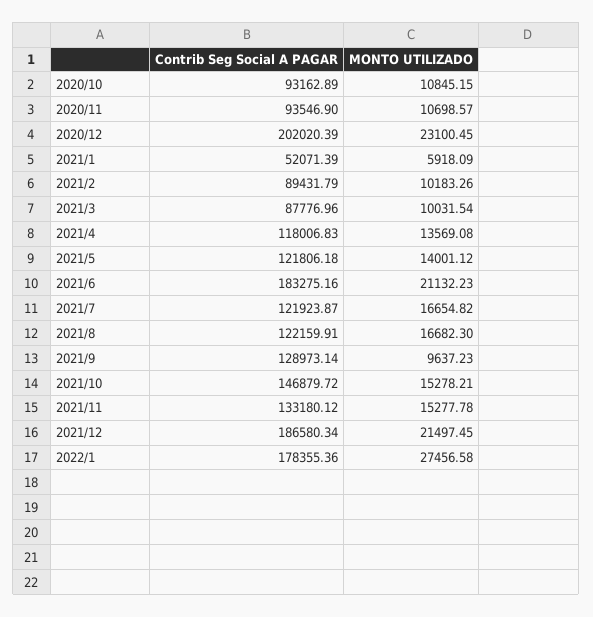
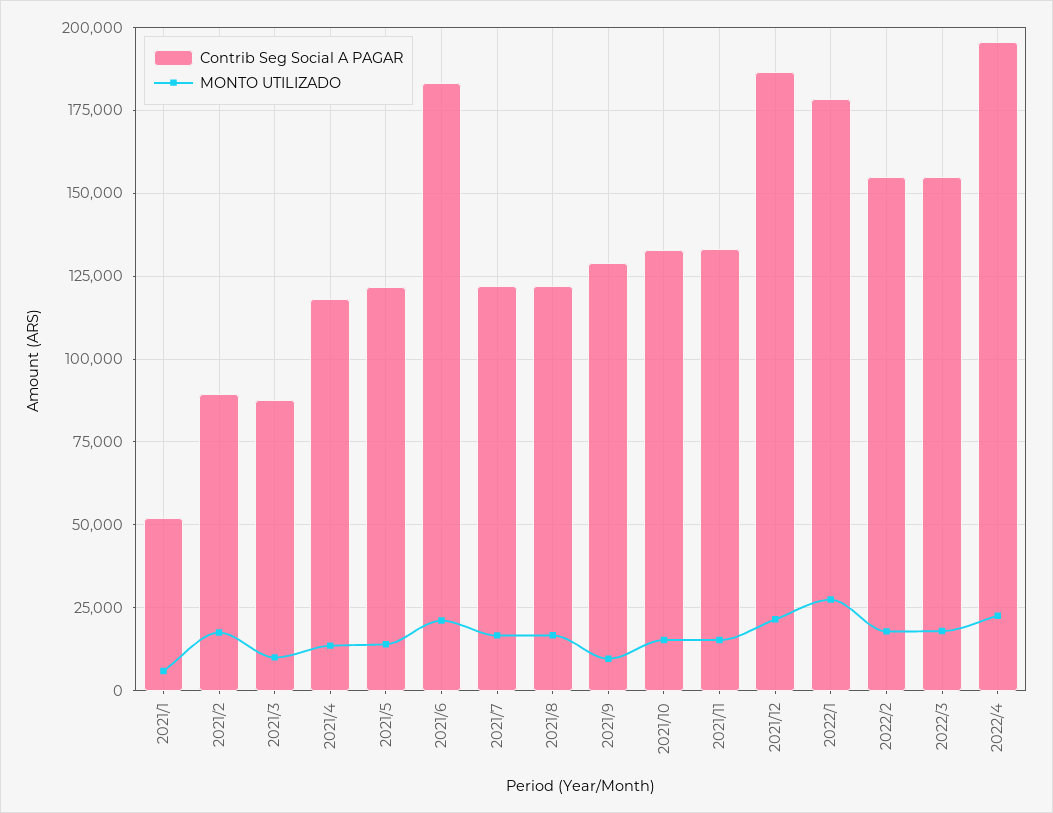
Contrib Seg Social A PAGAR, 2020/10: 93162.89 -> none
MONTO UTILIZADO, 2020/10: 10845.15 -> none
Contrib Seg Social A PAGAR, 2020/11: 93546.9 -> none
MONTO UTILIZADO, 2020/11: 10698.57 -> none
Contrib Seg Social A PAGAR, 2020/12: 202020.39 -> none
MONTO UTILIZADO, 2020/12: 23100.45 -> none
MONTO UTILIZADO, 2021/2: 10183.26 -> 17500
Contrib Seg Social A PAGAR, 2021/10: 146879.72 -> 132500
Contrib Seg Social A PAGAR, 2022/2: none -> 155000
MONTO UTILIZADO, 2022/2: none -> 17500
Contrib Seg Social A PAGAR, 2022/3: none -> 155000
MONTO UTILIZADO, 2022/3: none -> 17500
Contrib Seg Social A PAGAR, 2022/4: none -> 195000
MONTO UTILIZADO, 2022/4: none -> 22500

